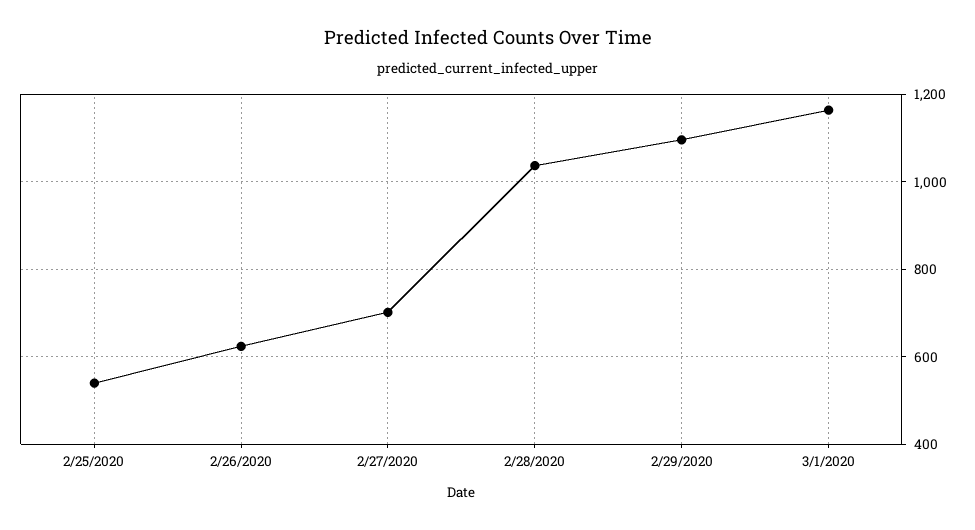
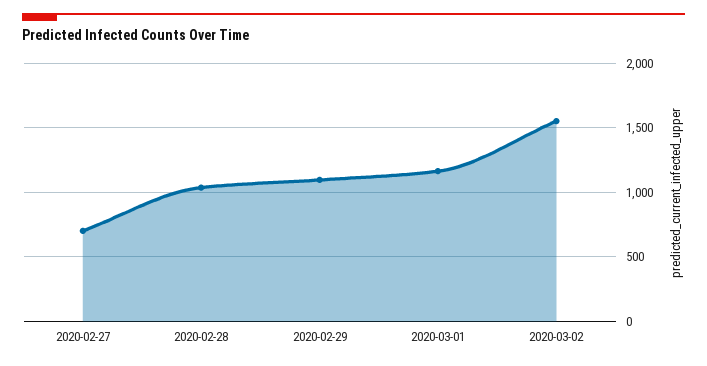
2/25/2020: 540 -> none
2/26/2020: 620 -> none
2020-03-02: none -> 1550

